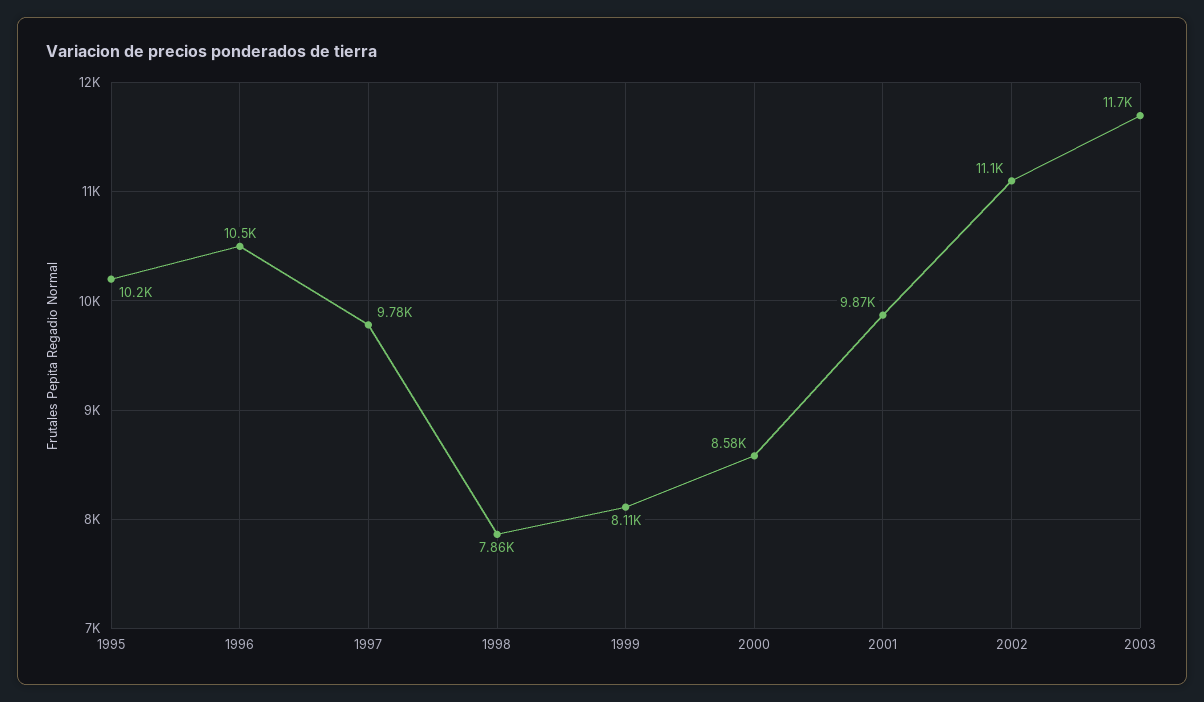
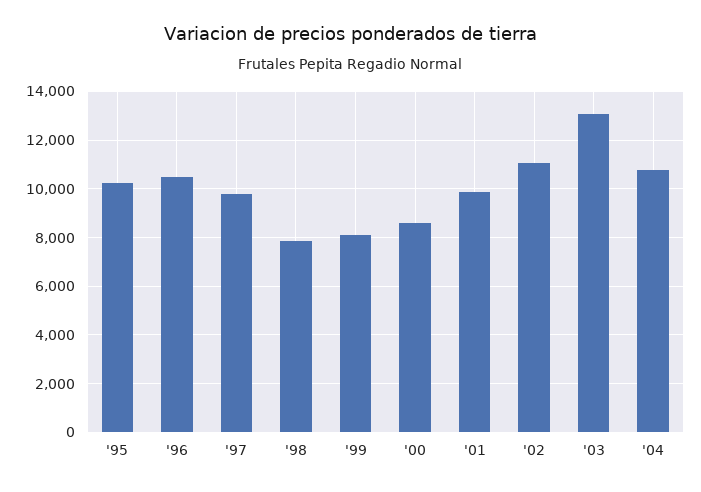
2003: 11700 -> 13000
'04: none -> 10750

